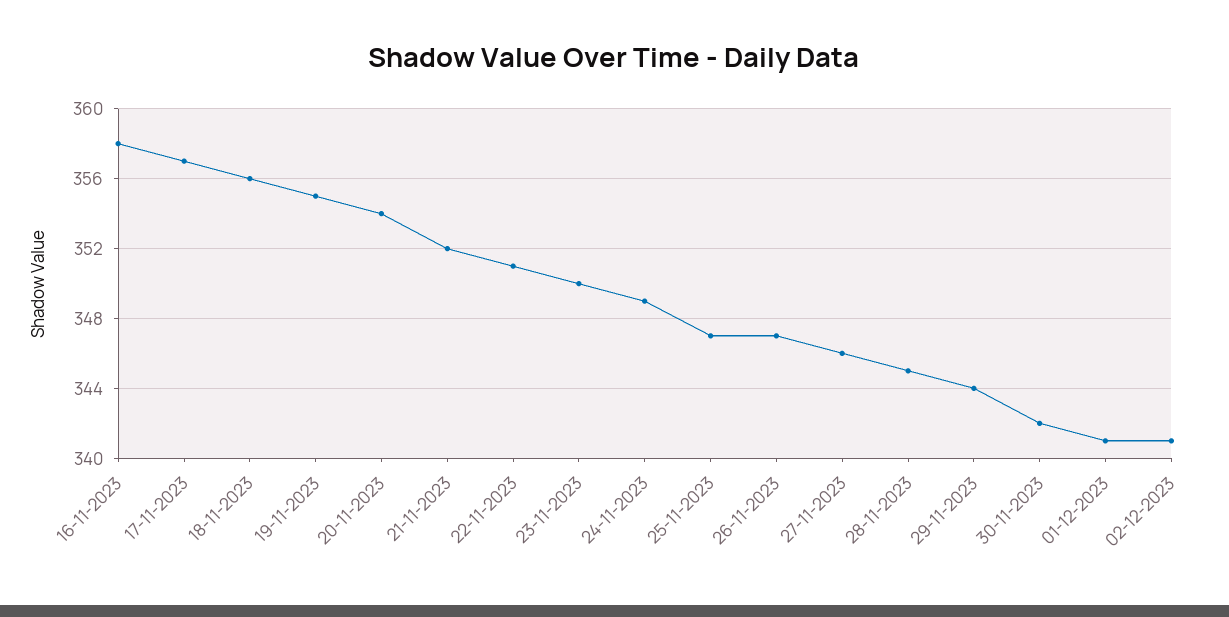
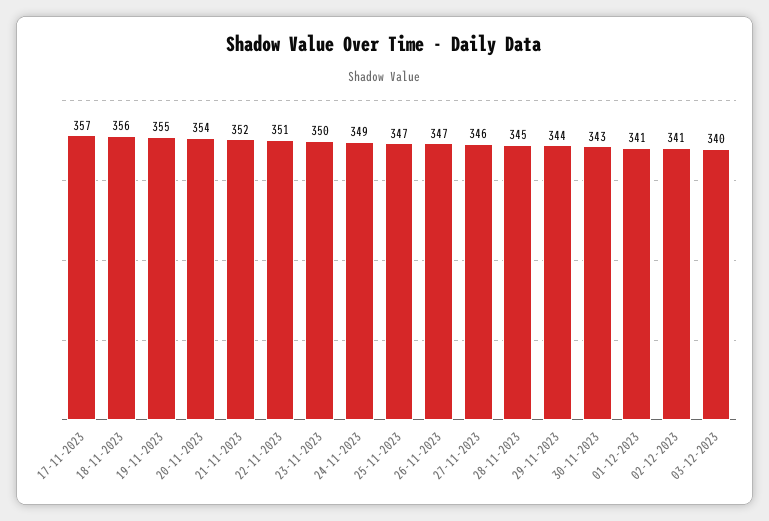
16-11-2023: 358 -> none
30-11-2023: 342 -> 343
03-12-2023: none -> 340

